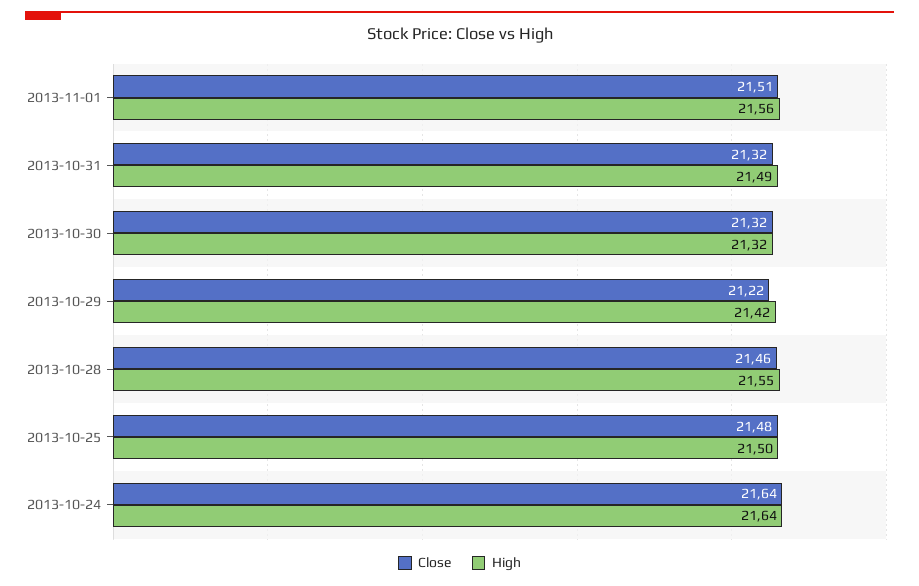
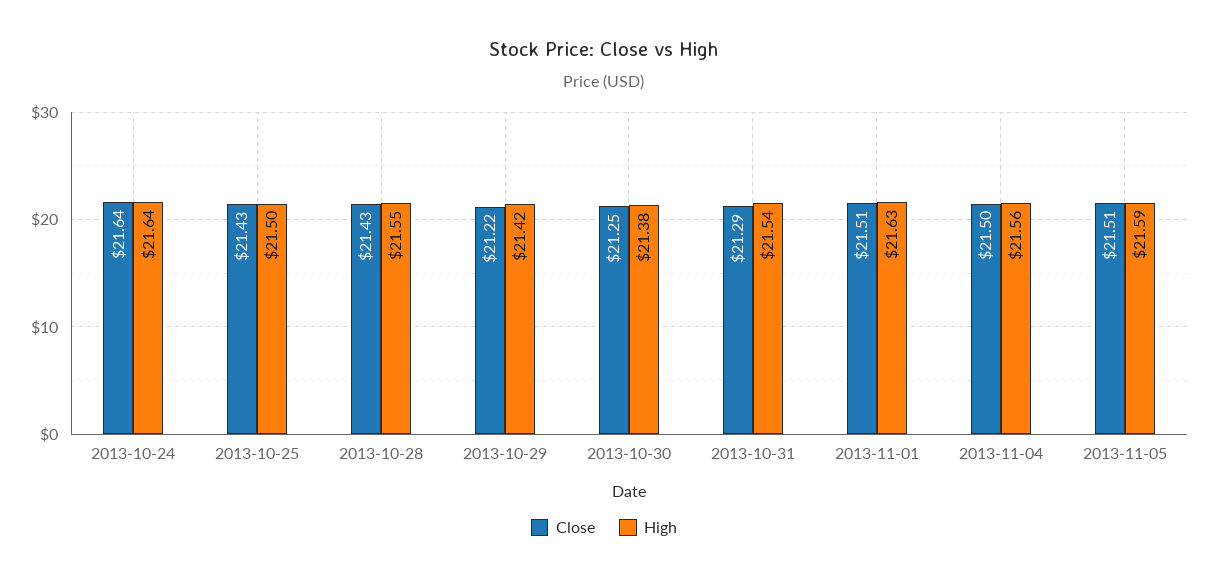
High, 2013-11-01: 21.56 -> 21.63
Close, 2013-10-31: 21.32 -> 21.29
High, 2013-10-31: 21.49 -> 21.54
Close, 2013-10-30: 21.32 -> 21.25
High, 2013-10-30: 21.32 -> 21.38
Close, 2013-10-28: 21.46 -> 21.43
Close, 2013-10-25: 21.48 -> 21.43
Close, 2013-11-04: none -> 21.5
High, 2013-11-04: none -> 21.56
Close, 2013-11-05: none -> 21.51
High, 2013-11-05: none -> 21.59

